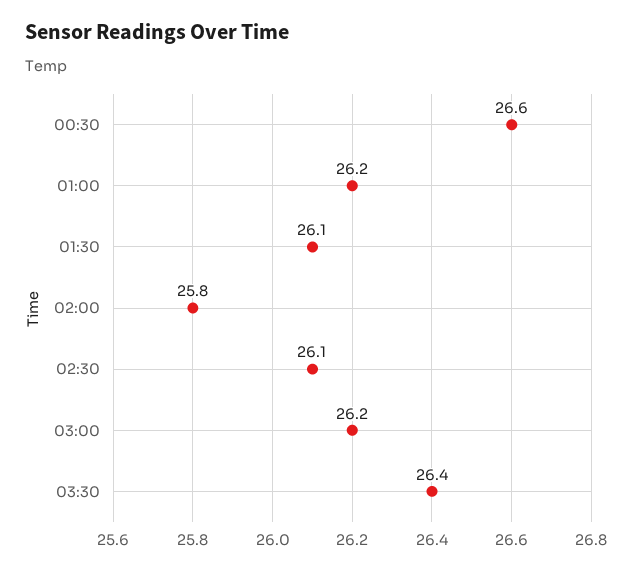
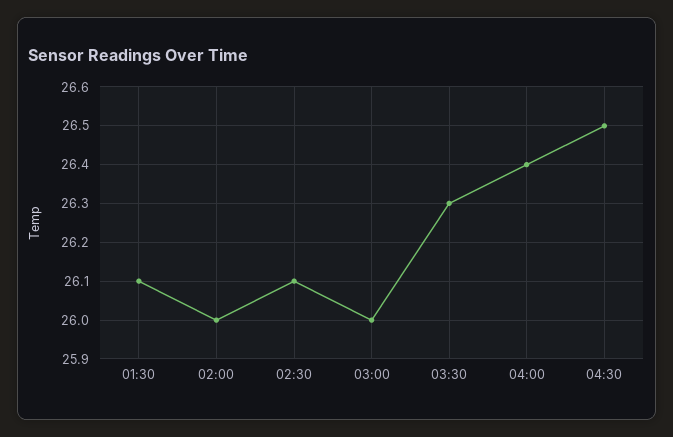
00:30: 26.6 -> none
01:00: 26.2 -> none
02:00: 25.8 -> 26
03:00: 26.2 -> 26
03:30: 26.4 -> 26.3
04:00: none -> 26.4
04:30: none -> 26.5

